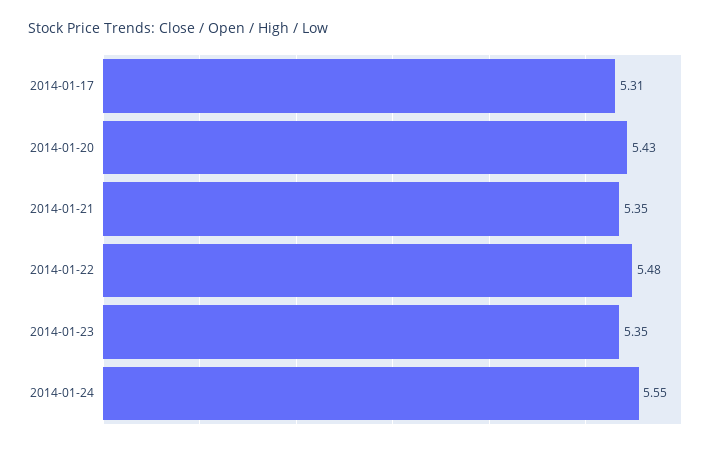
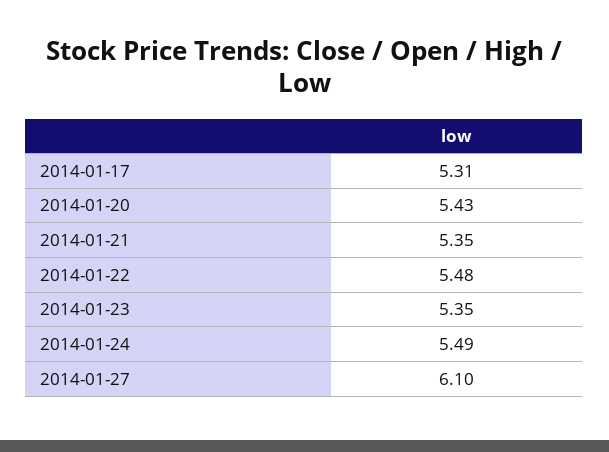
2014-01-24: 5.55 -> 5.49
2014-01-27: none -> 6.1

